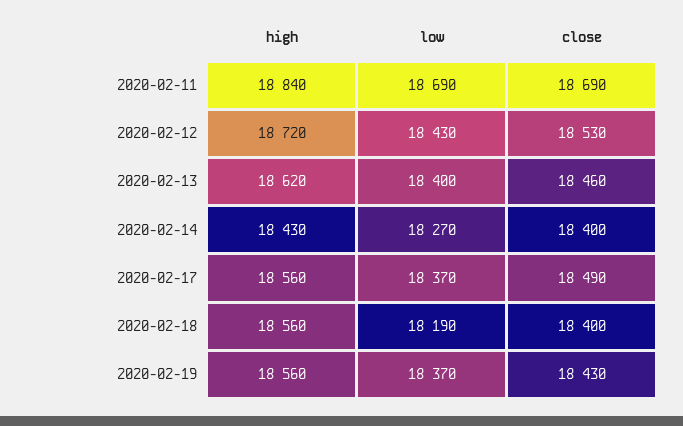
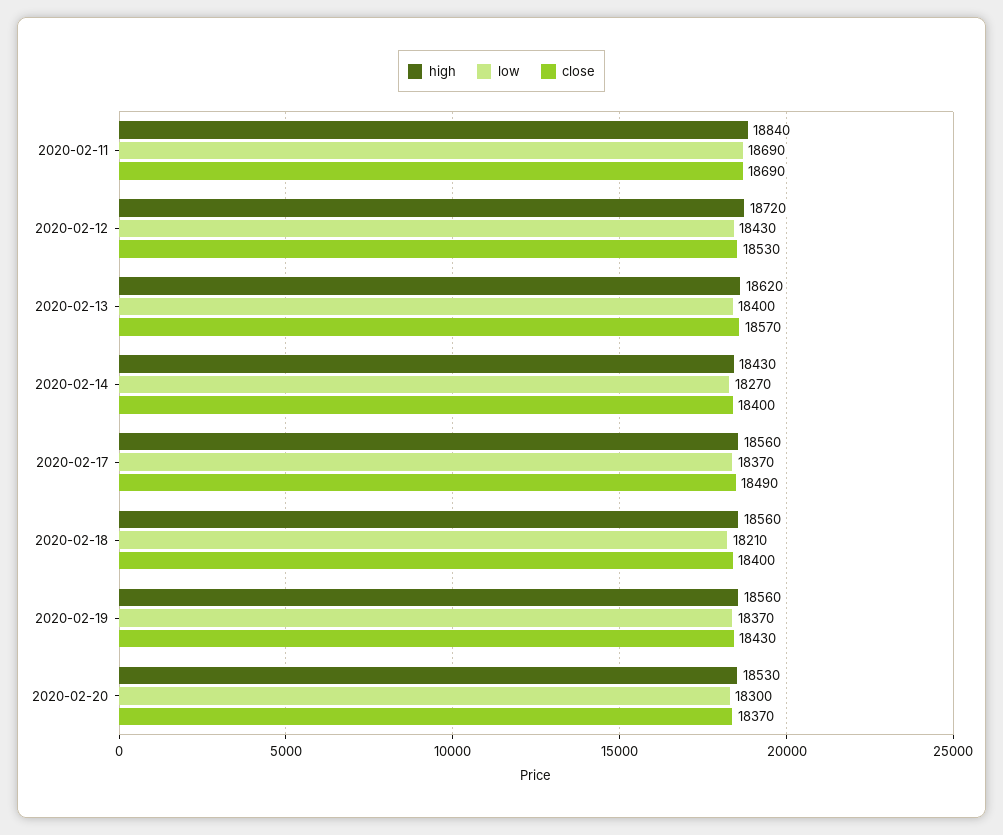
close, 2020-02-13: 18460 -> 18570
low, 2020-02-18: 18190 -> 18210
high, 2020-02-20: none -> 18530
low, 2020-02-20: none -> 18300
close, 2020-02-20: none -> 18370

